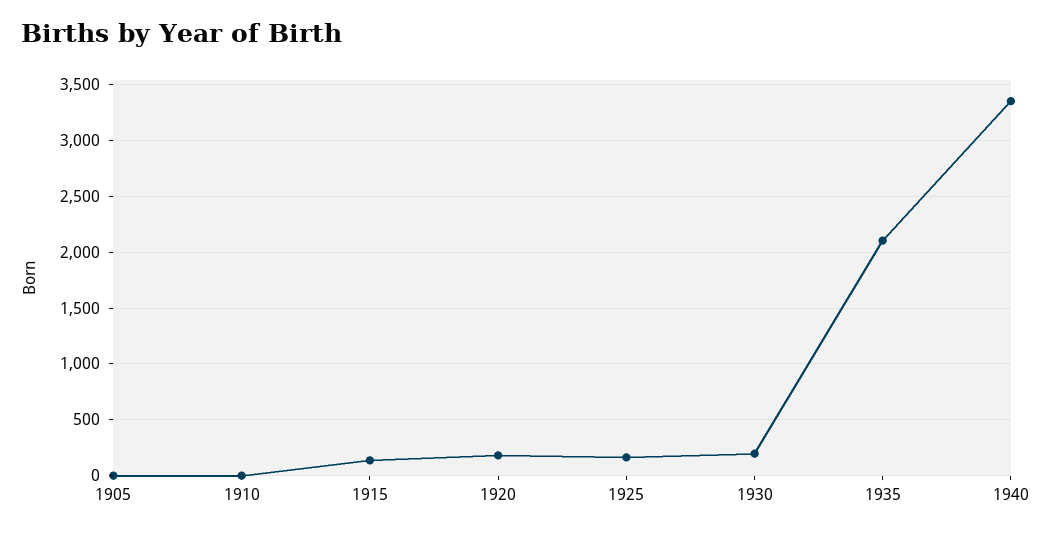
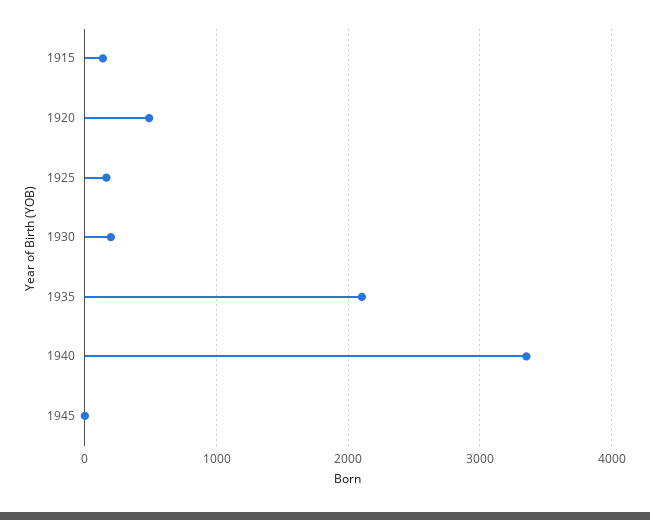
1905: 0 -> none
1910: 0 -> none
1920: 200 -> 500
1945: none -> 0

